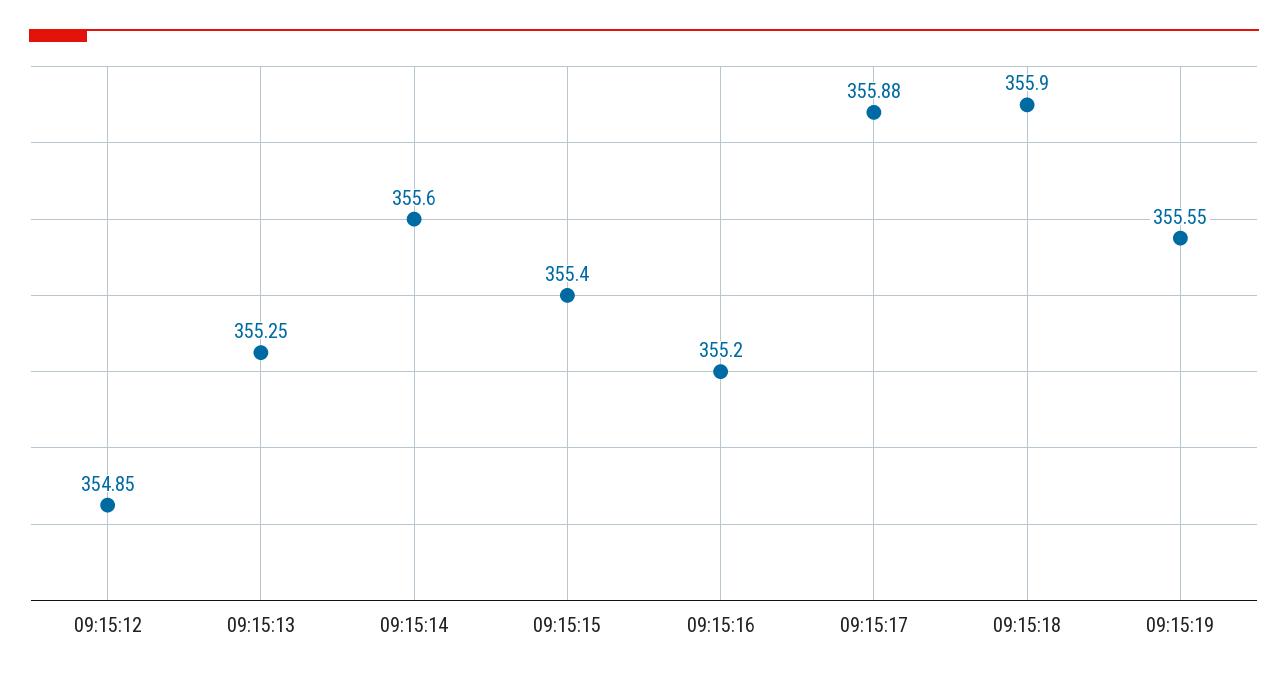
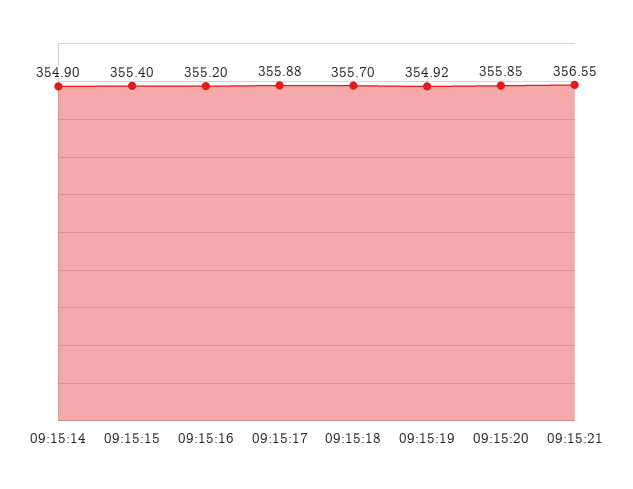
09:15:12: 354.85 -> none
09:15:13: 355.25 -> none
09:15:14: 355.6 -> 354.9
09:15:18: 355.9 -> 355.7
09:15:19: 355.55 -> 354.92
09:15:20: none -> 355.85
09:15:21: none -> 356.55

